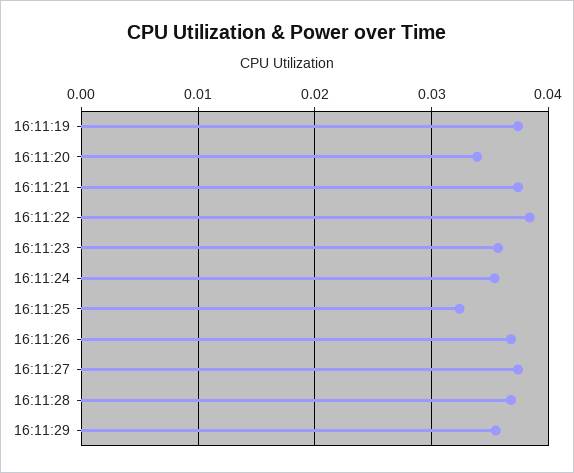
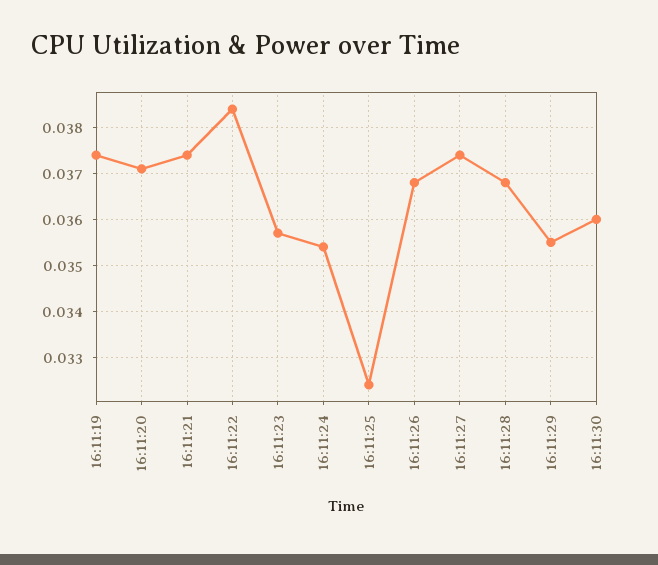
16:11:20: 0.034 -> 0.037
16:11:30: none -> 0.036

